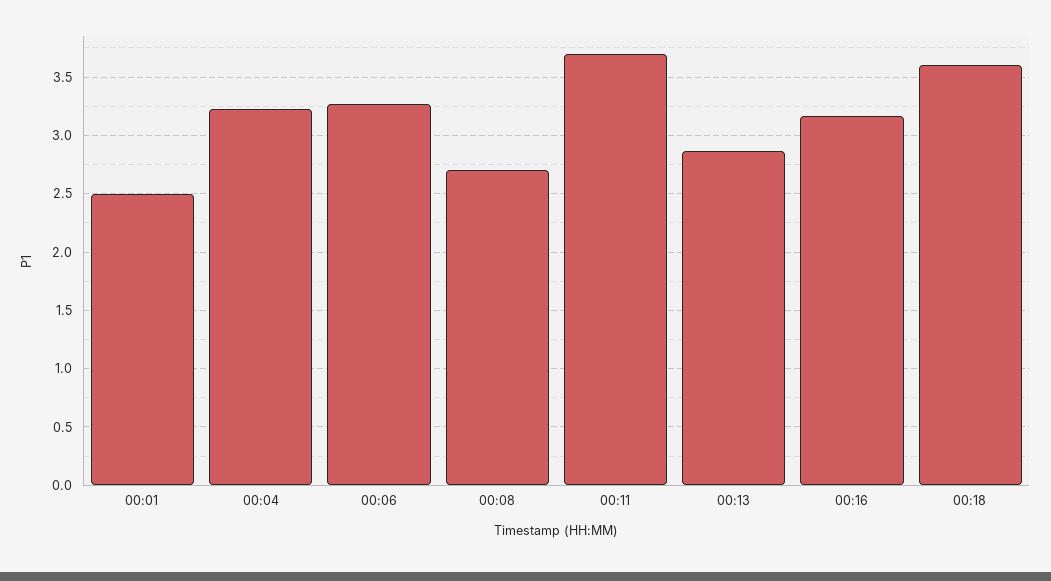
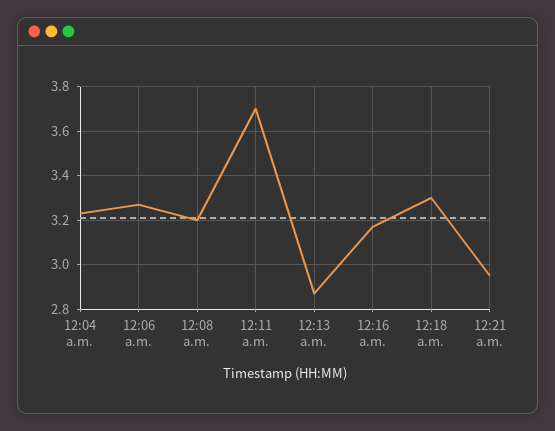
00:01: 2.5 -> none
00:08: 2.7 -> 3.2
00:18: 3.6 -> 3.3
12:21 a.m.: none -> 2.95

